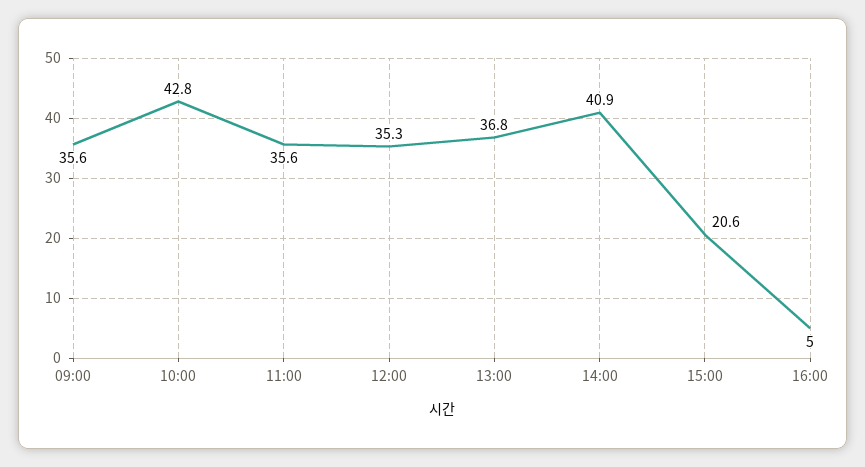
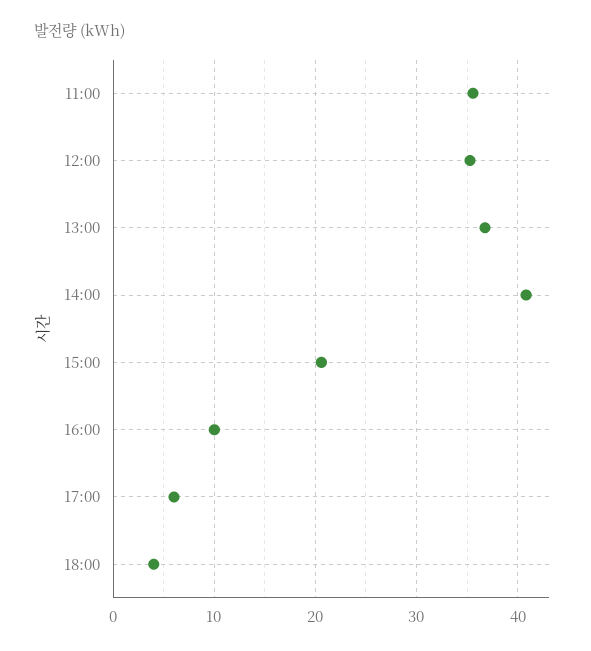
09:00: 35.6 -> none
10:00: 42.8 -> none
16:00: 5 -> 10
17:00: none -> 6
18:00: none -> 4

